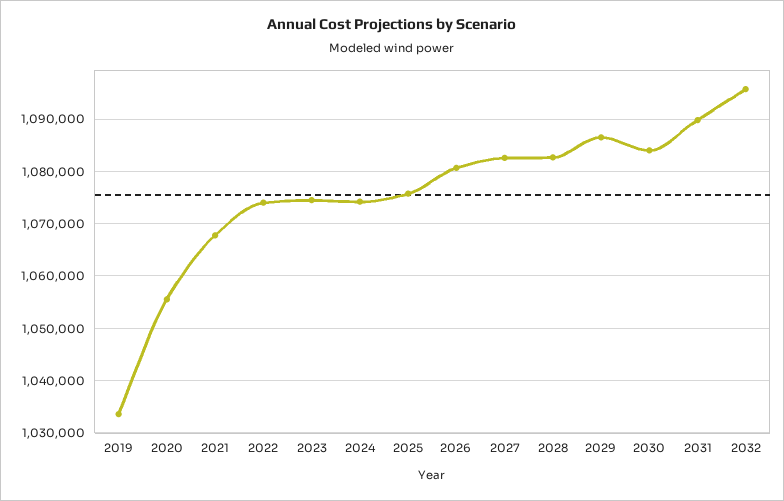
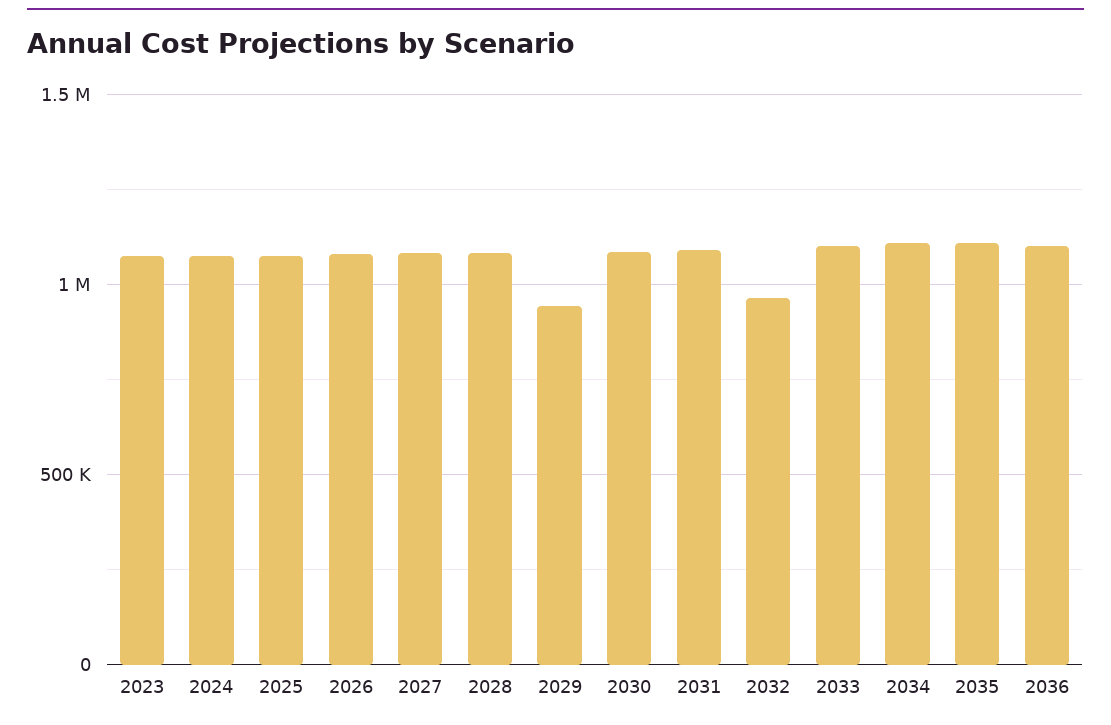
2019: 1034000 -> none
2020: 1056000 -> none
2021: 1068000 -> none
2022: 1074000 -> none
2029: 1086000 -> 950000
2032: 1096000 -> 950000
2033: none -> 1100000
2034: none -> 1100000
2035: none -> 1100000
2036: none -> 1100000

